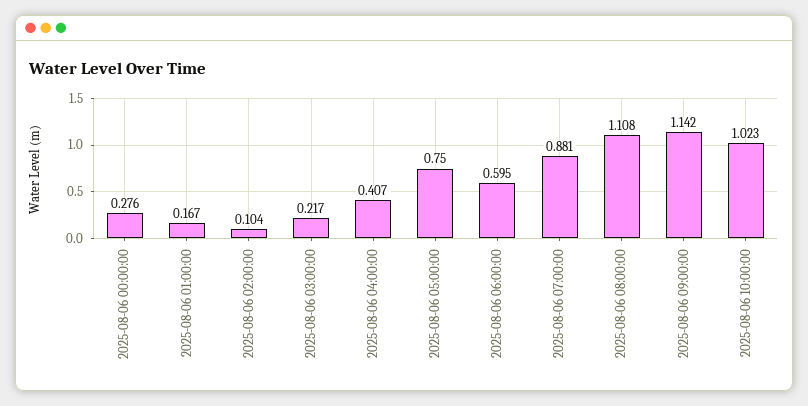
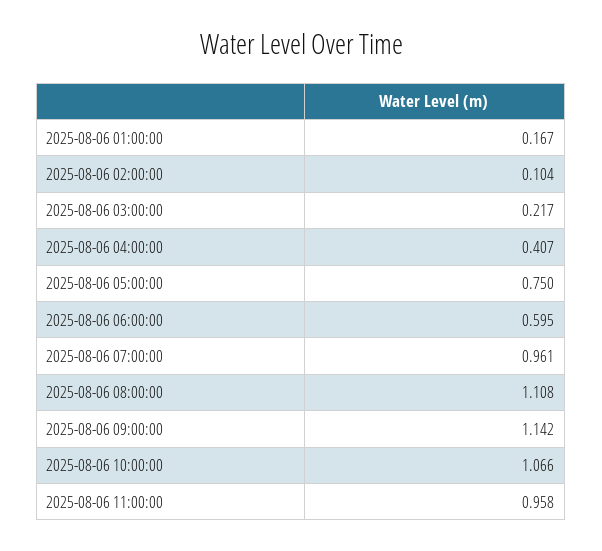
2025-08-06 00:00:00: 0.276 -> none
2025-08-06 07:00:00: 0.881 -> 0.961
2025-08-06 10:00:00: 1.023 -> 1.066
2025-08-06 11:00:00: none -> 0.958

